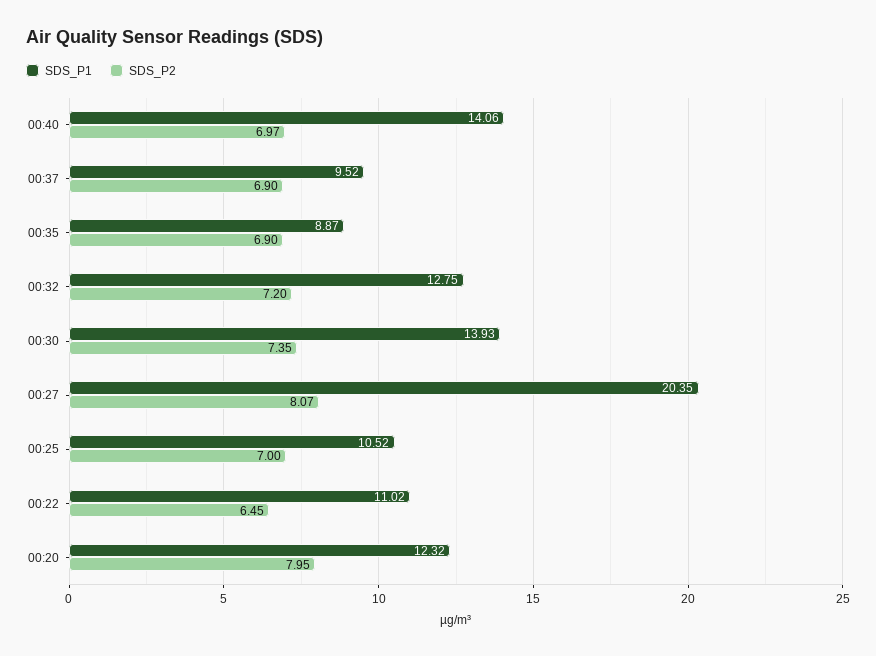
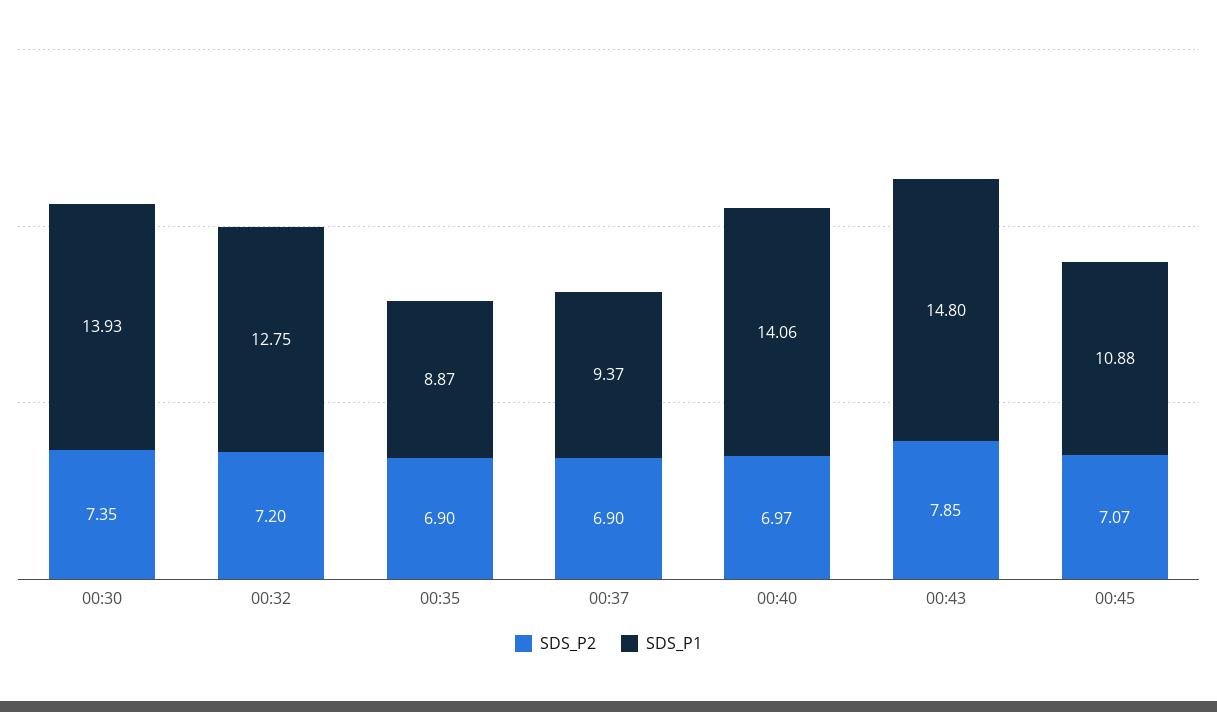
SDS_P1, 00:37: 9.52 -> 9.37
SDS_P1, 00:27: 20.35 -> none
SDS_P2, 00:27: 8.07 -> none
SDS_P1, 00:25: 10.52 -> none
SDS_P2, 00:25: 7 -> none
SDS_P1, 00:22: 11.02 -> none
SDS_P2, 00:22: 6.45 -> none
SDS_P1, 00:20: 12.32 -> none
SDS_P2, 00:20: 7.95 -> none
SDS_P2, 00:43: none -> 7.85
SDS_P1, 00:43: none -> 14.8
SDS_P2, 00:45: none -> 7.07
SDS_P1, 00:45: none -> 10.88

